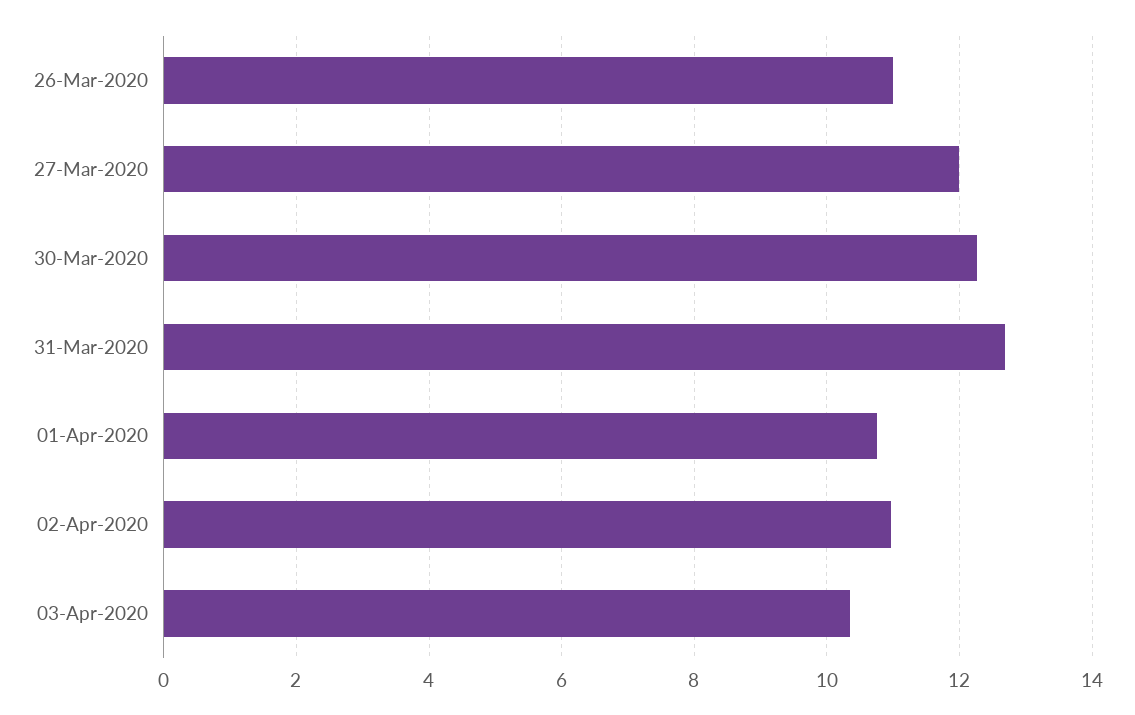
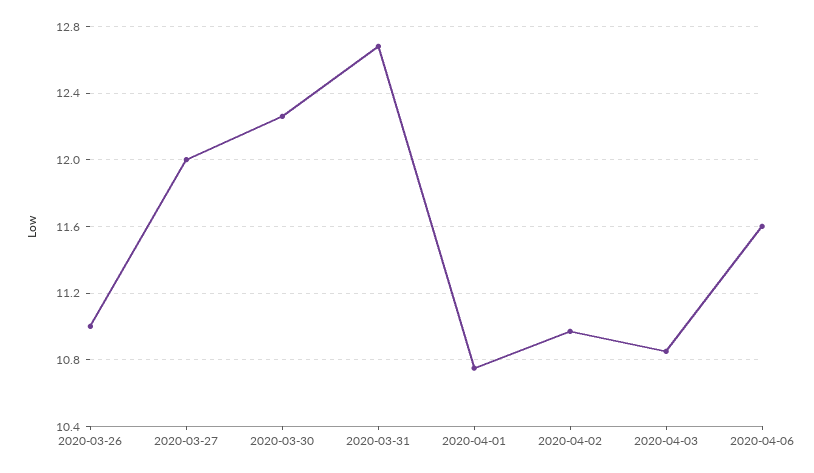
03-Apr-2020: 10.4 -> 10.85
2020-04-06: none -> 11.6

